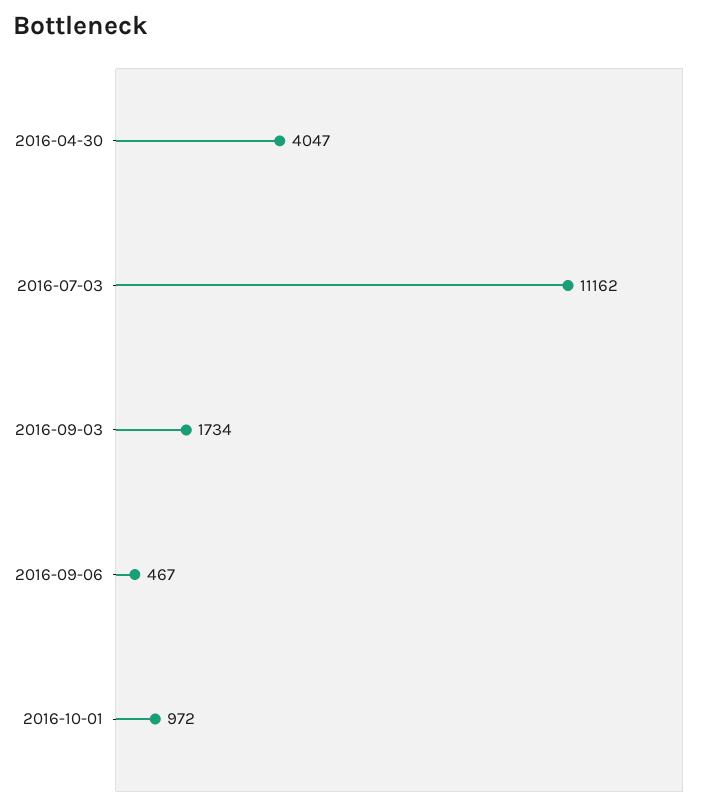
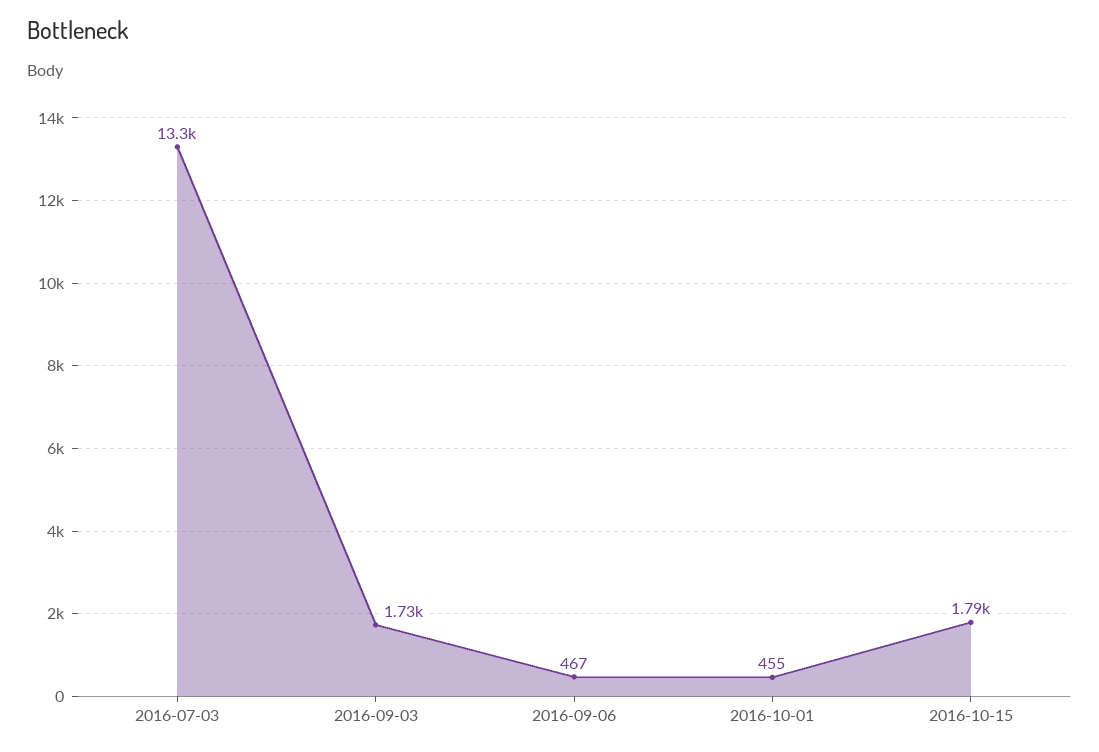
2016-04-30: 4047 -> none
2016-07-03: 11162 -> 13300
2016-10-01: 972 -> 455
2016-10-15: none -> 1790

